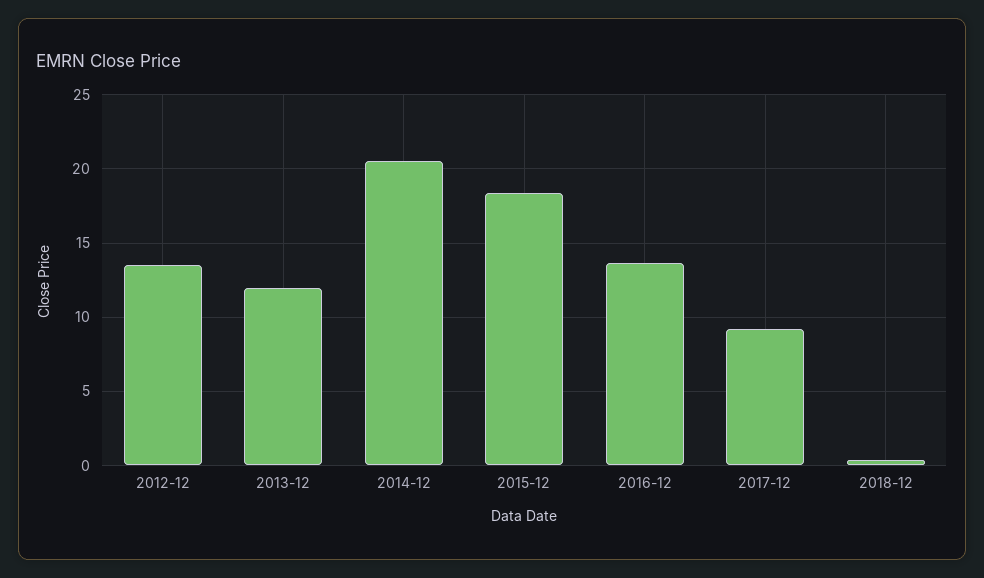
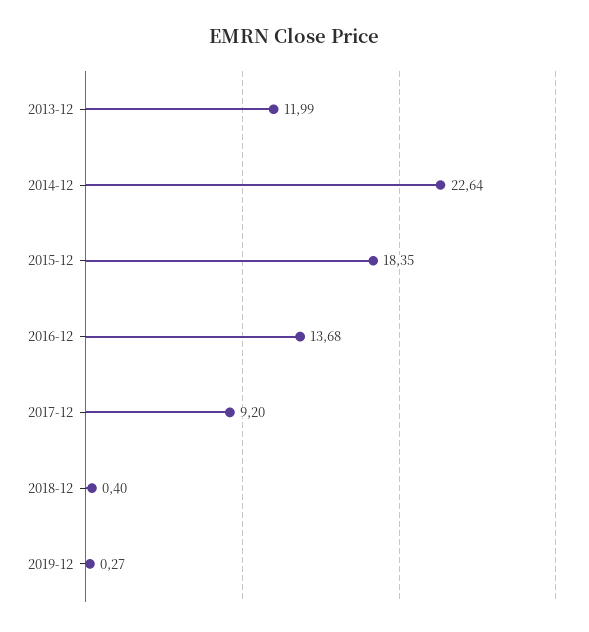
2012-12: 13.5 -> none
2014-12: 20.5 -> 22.64
2019-12: none -> 0.27

